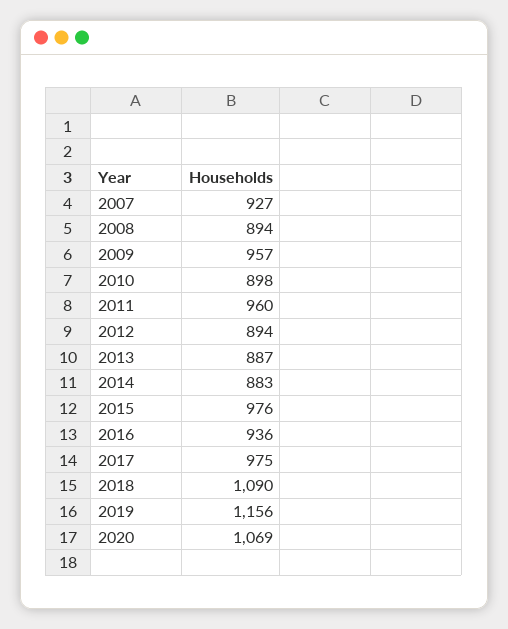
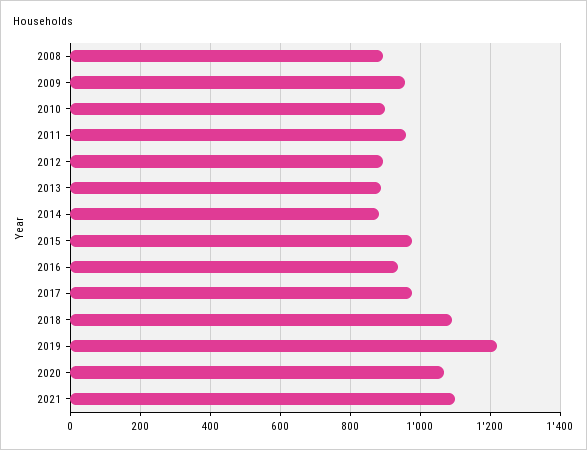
2007: 927 -> none
2019: 1156 -> 1220
2021: none -> 1100

